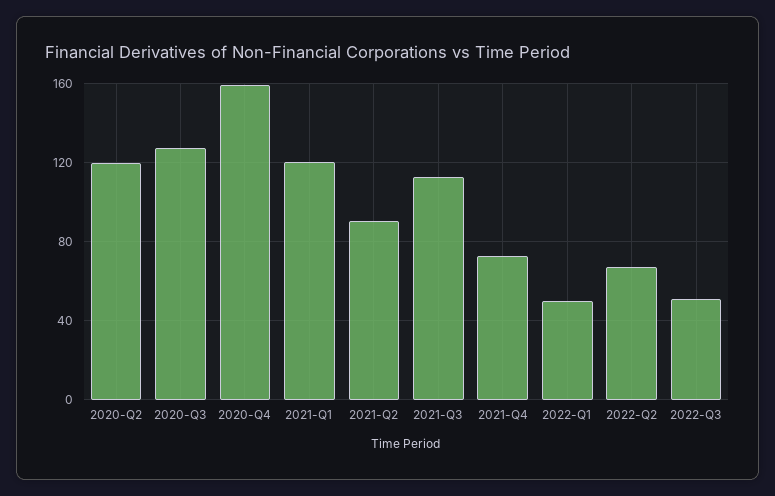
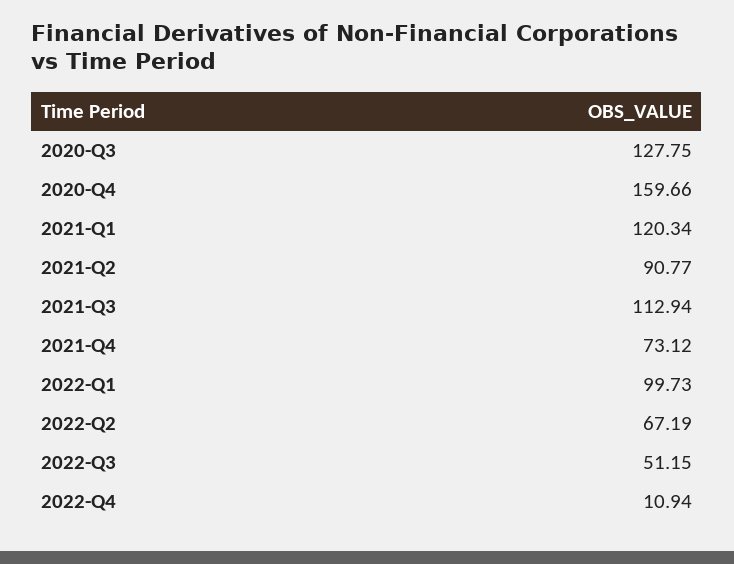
2020-Q2: 120 -> none
2022-Q1: 50 -> 99.73
2022-Q4: none -> 10.94

